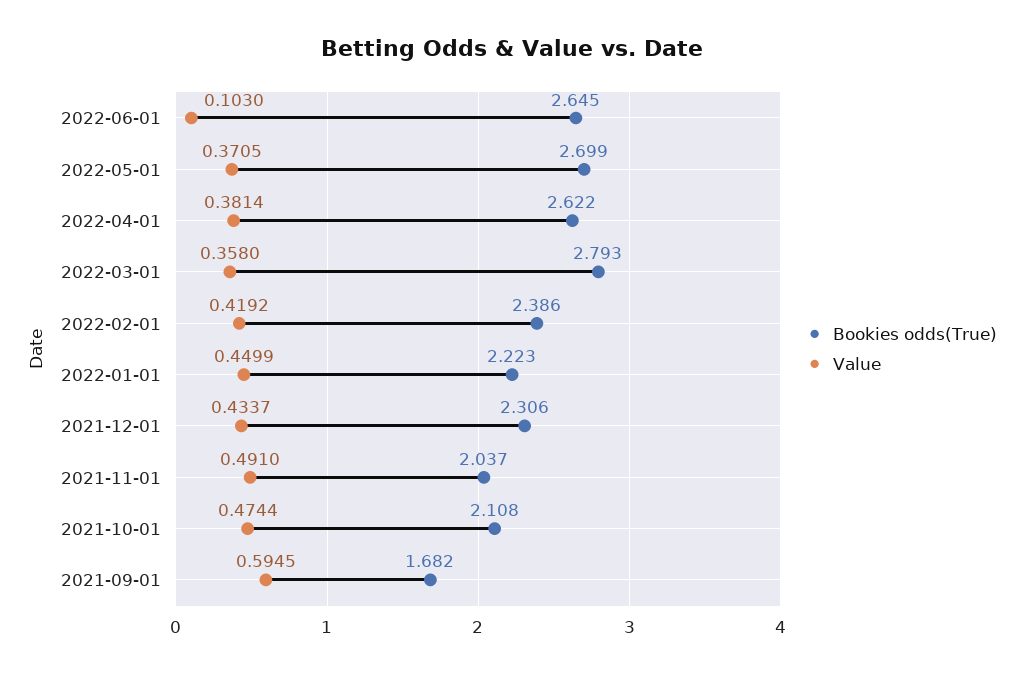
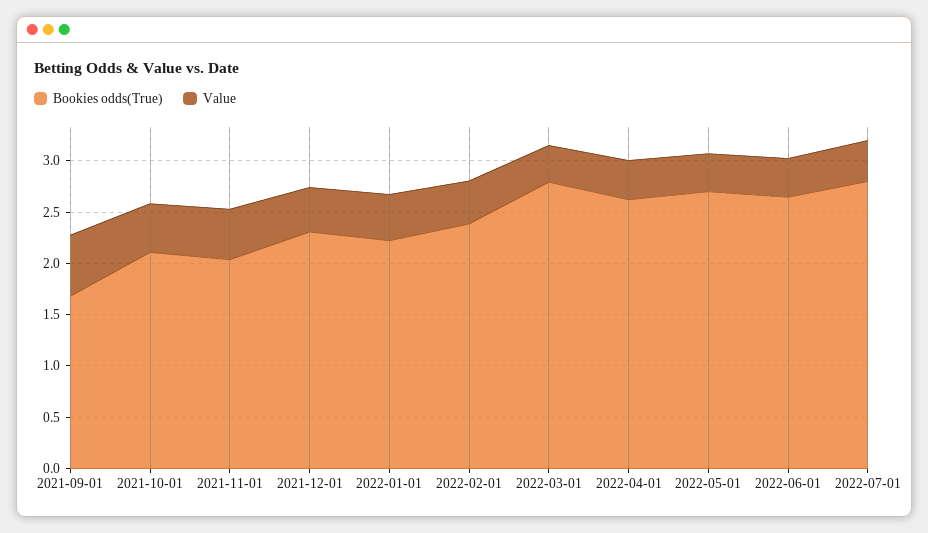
Value, 2022-06-01: 0.103 -> 0.4
Bookies odds(True), 2022-07-01: none -> 2.8
Value, 2022-07-01: none -> 0.4

